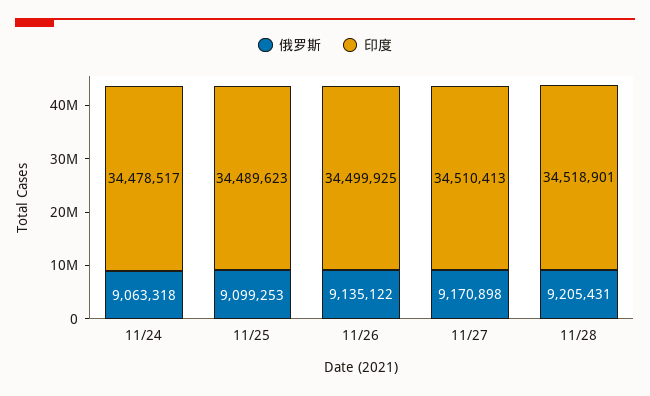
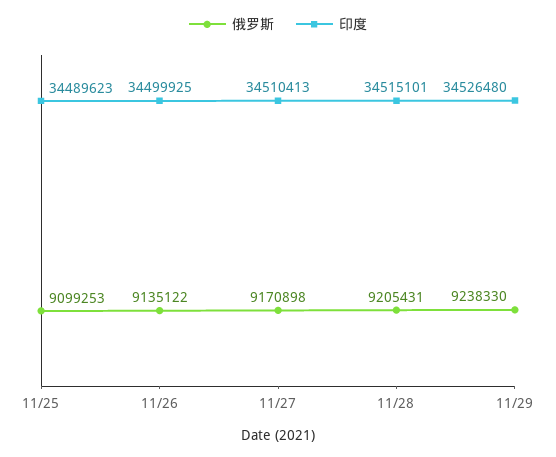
俄罗斯, 11/24: 9063318 -> none
印度, 11/24: 34478517 -> none
印度, 11/28: 34518901 -> 34515101
俄罗斯, 11/29: none -> 9238330
印度, 11/29: none -> 34526480

